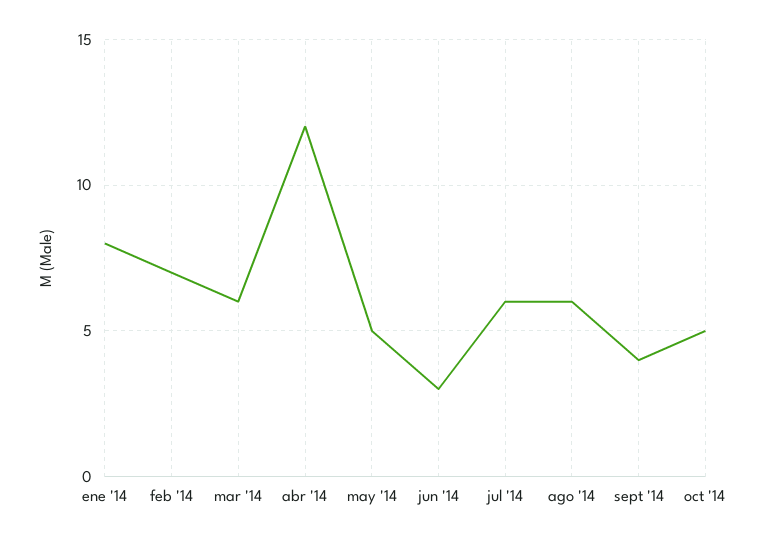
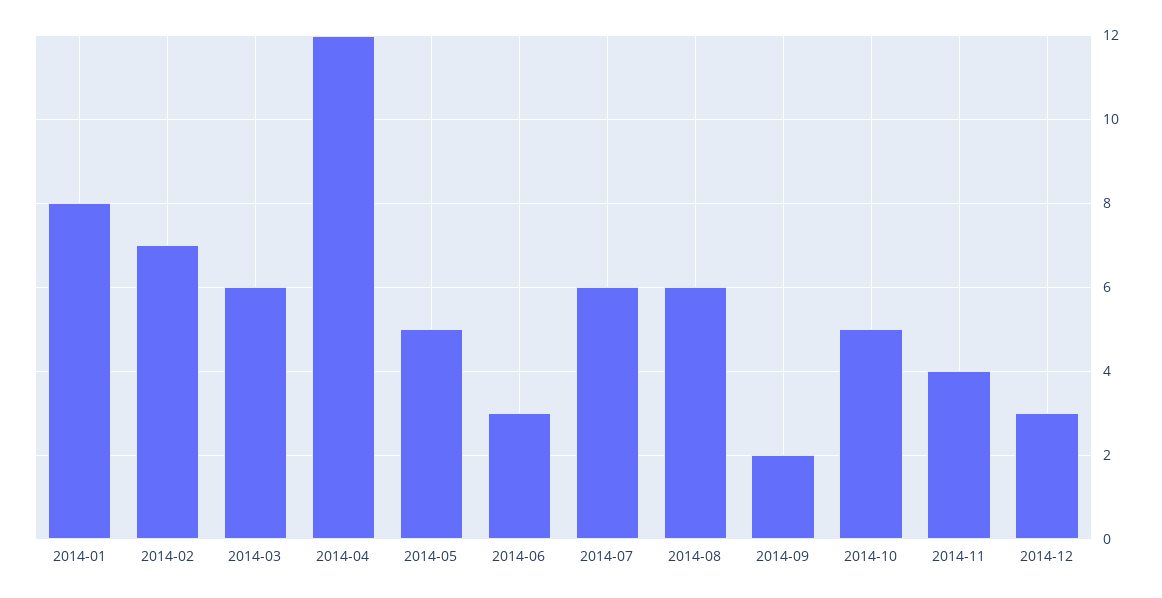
sept '14: 4 -> 2
2014-11: none -> 4
2014-12: none -> 3

